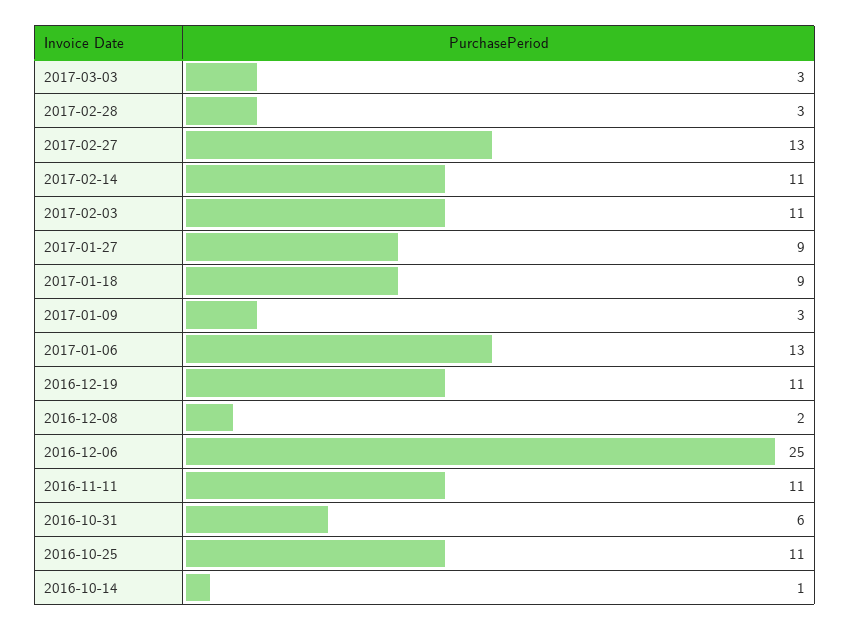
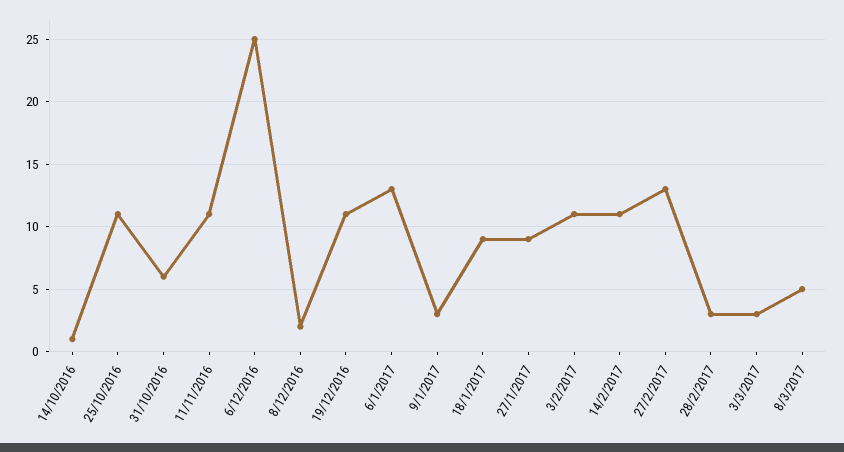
8/3/2017: none -> 5

